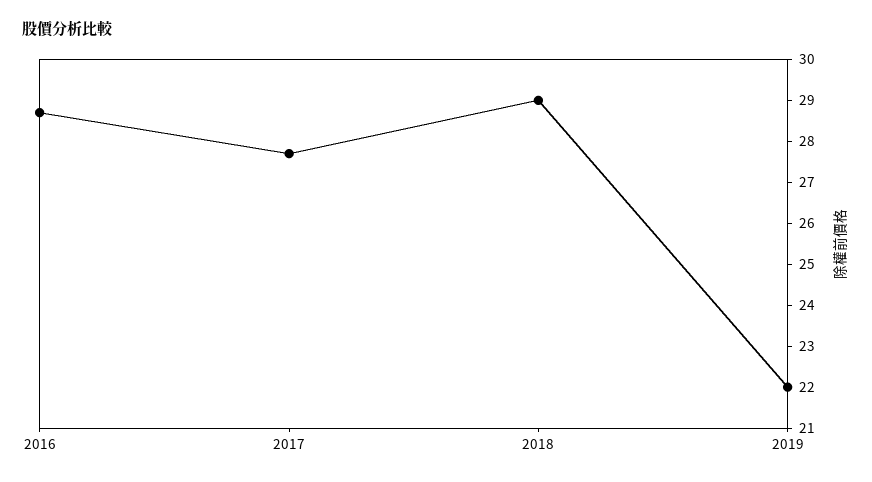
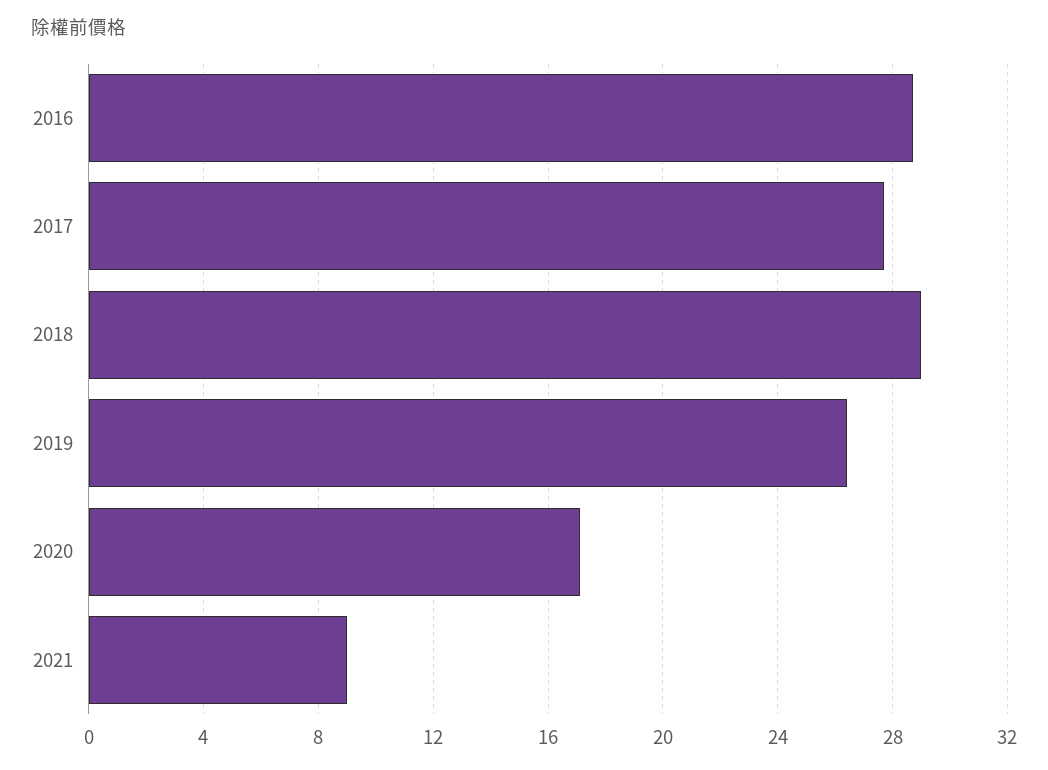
2019: 22 -> 26.5
2020: none -> 17
2021: none -> 9

